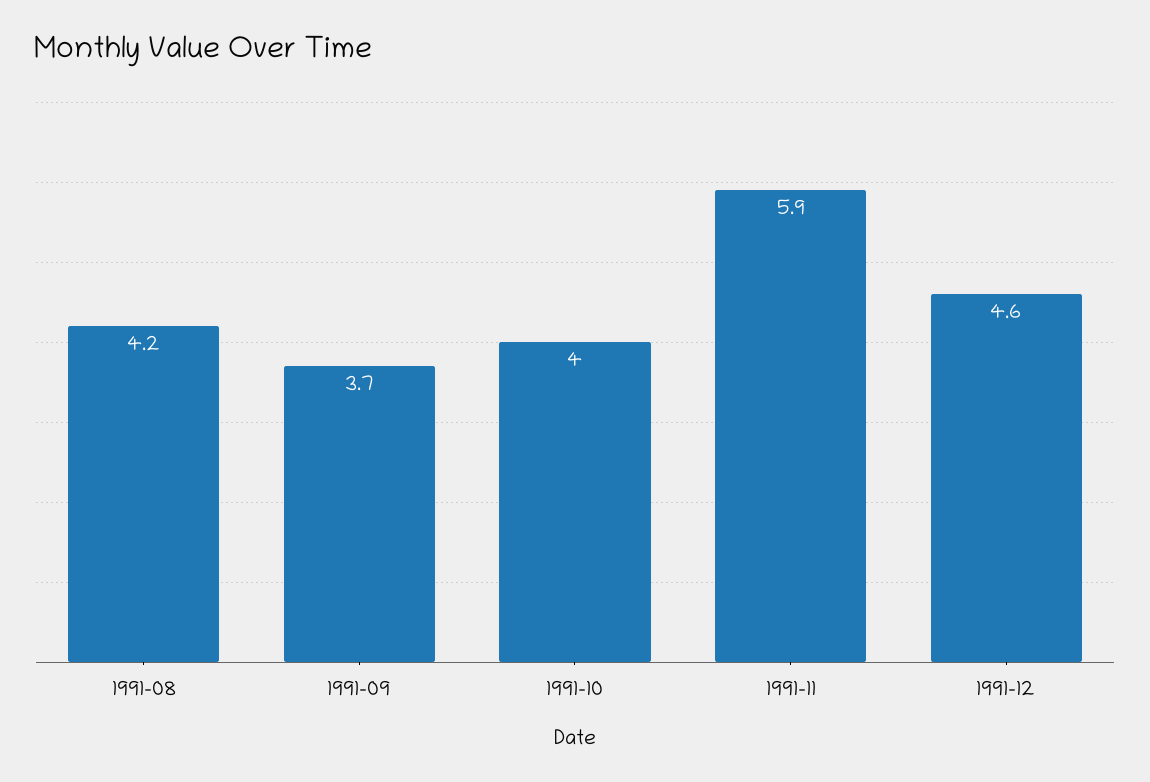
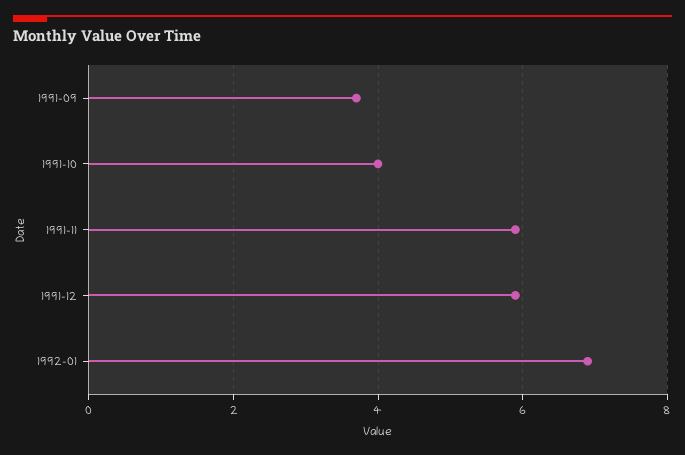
1991-08: 4.2 -> none
1991-12: 4.6 -> 6
1992-01: none -> 7

